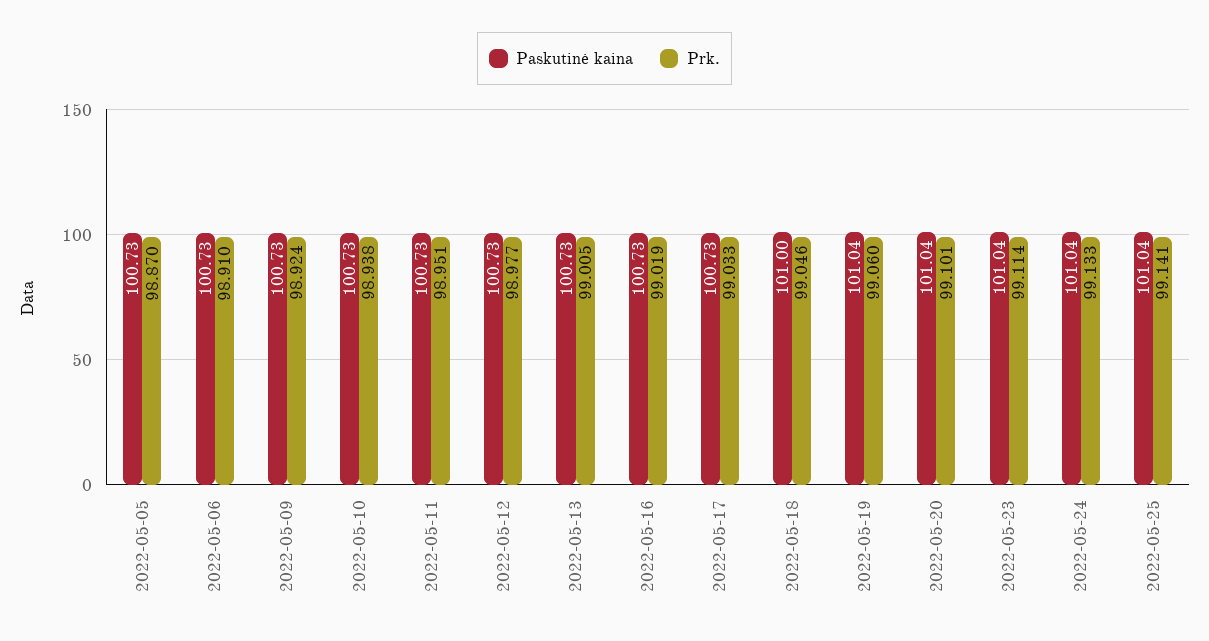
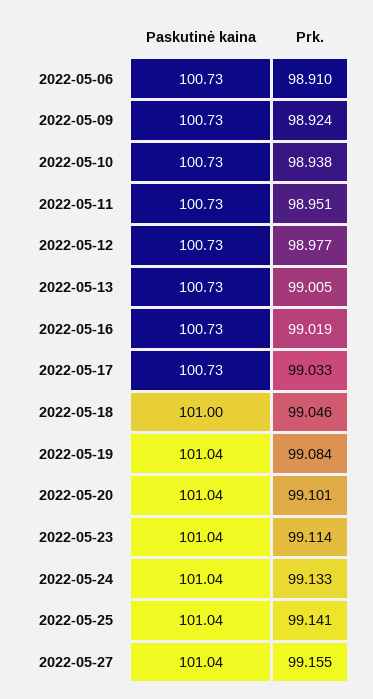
Paskutinė kaina, 2022-05-05: 100.73 -> none
Prk., 2022-05-05: 98.87 -> none
Prk., 2022-05-19: 99.06 -> 99.084
Paskutinė kaina, 2022-05-27: none -> 101.04
Prk., 2022-05-27: none -> 99.155

